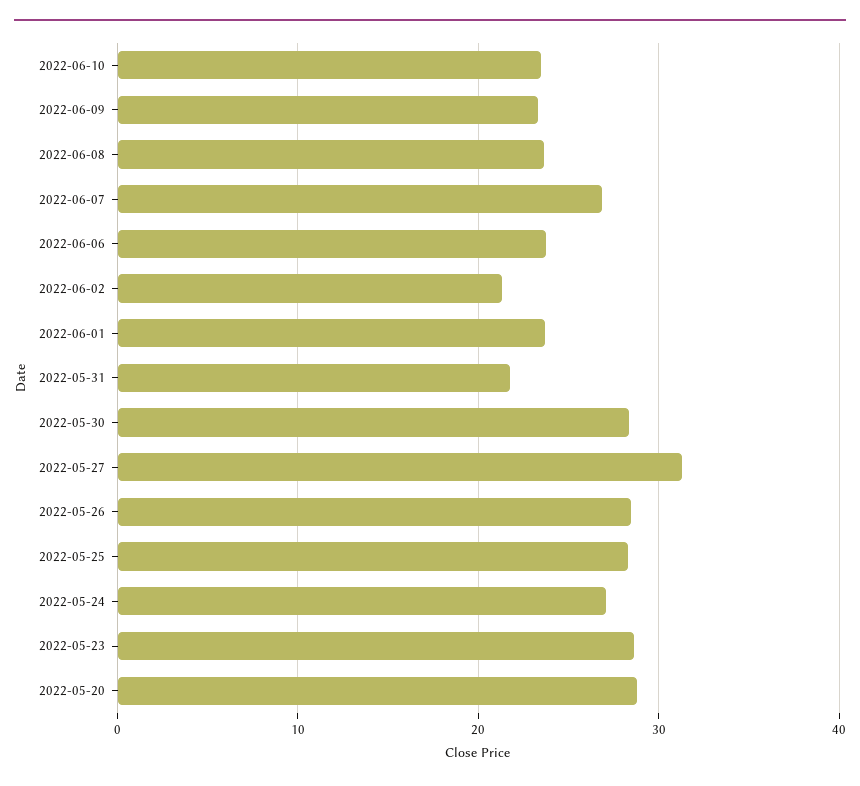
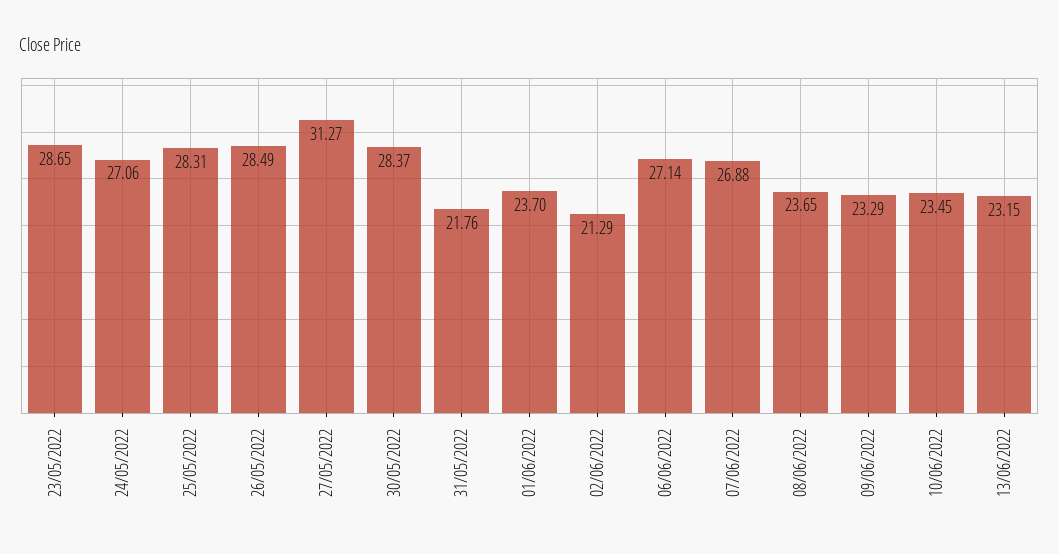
2022-06-06: 24 -> 27.14
2022-05-20: 29 -> none
13/06/2022: none -> 23.15

